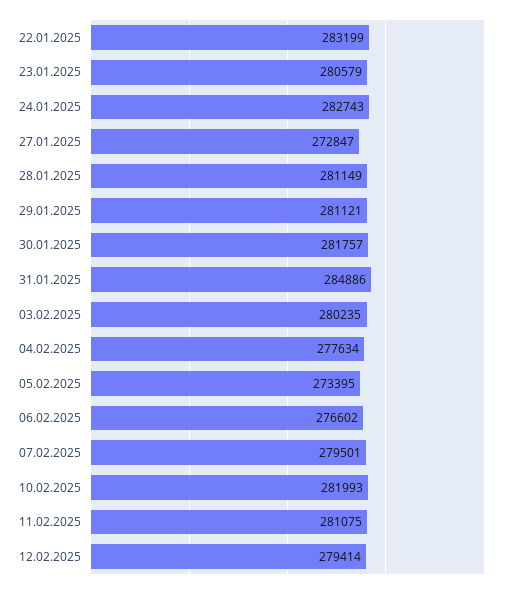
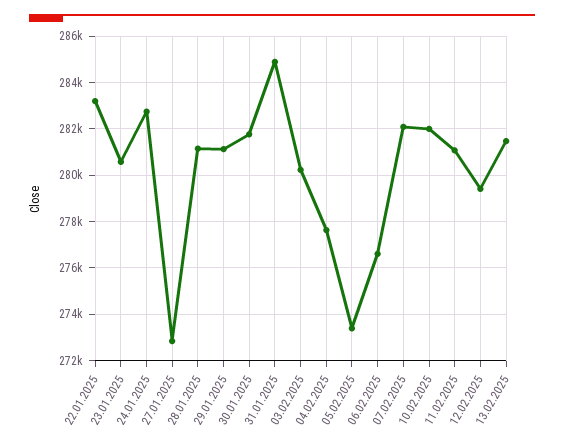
07.02.2025: 279501 -> 282000
13.02.2025: none -> 281500

